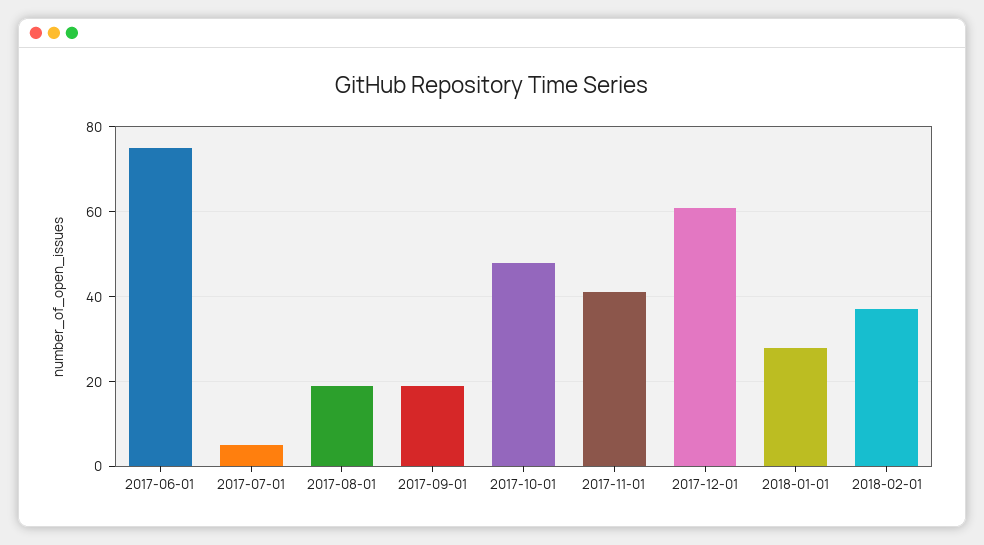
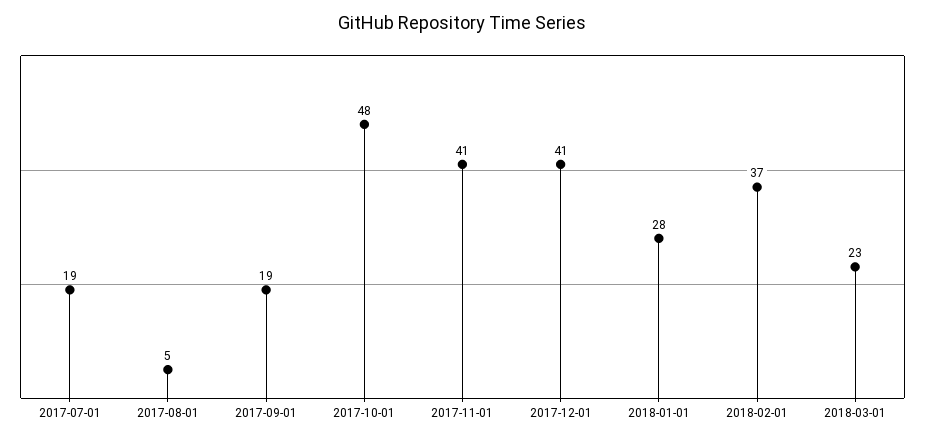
2017-06-01: 75 -> none
2017-07-01: 5 -> 19
2017-08-01: 20 -> 5
2017-12-01: 60 -> 41
2018-03-01: none -> 23

